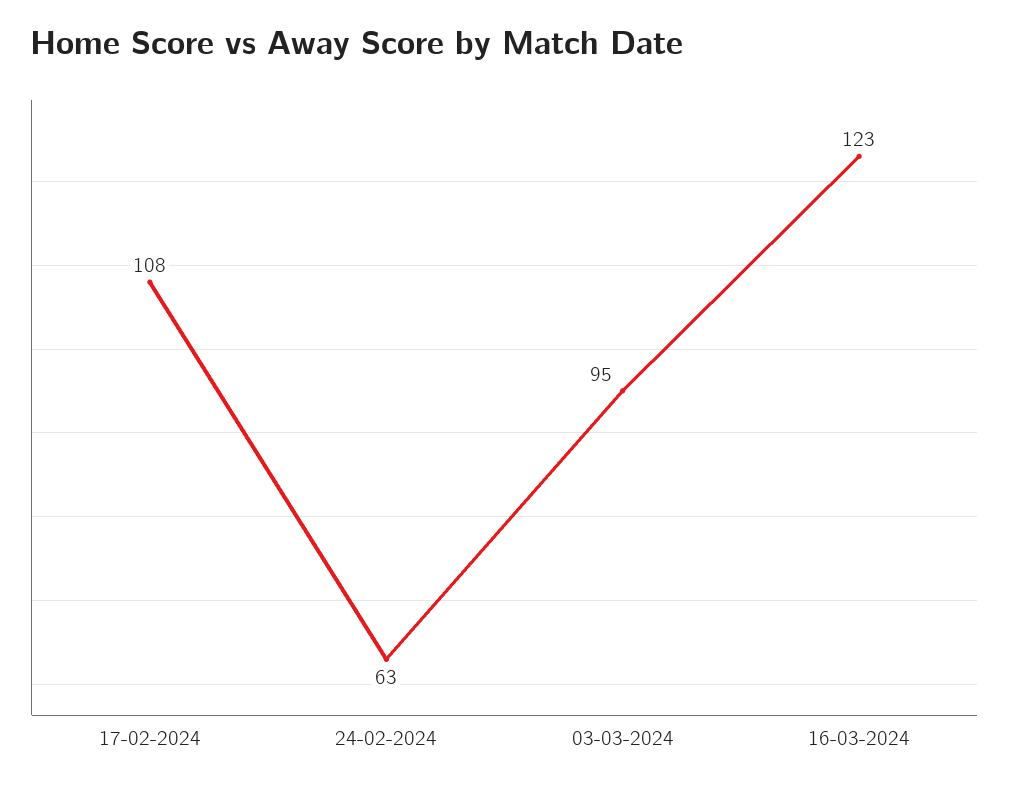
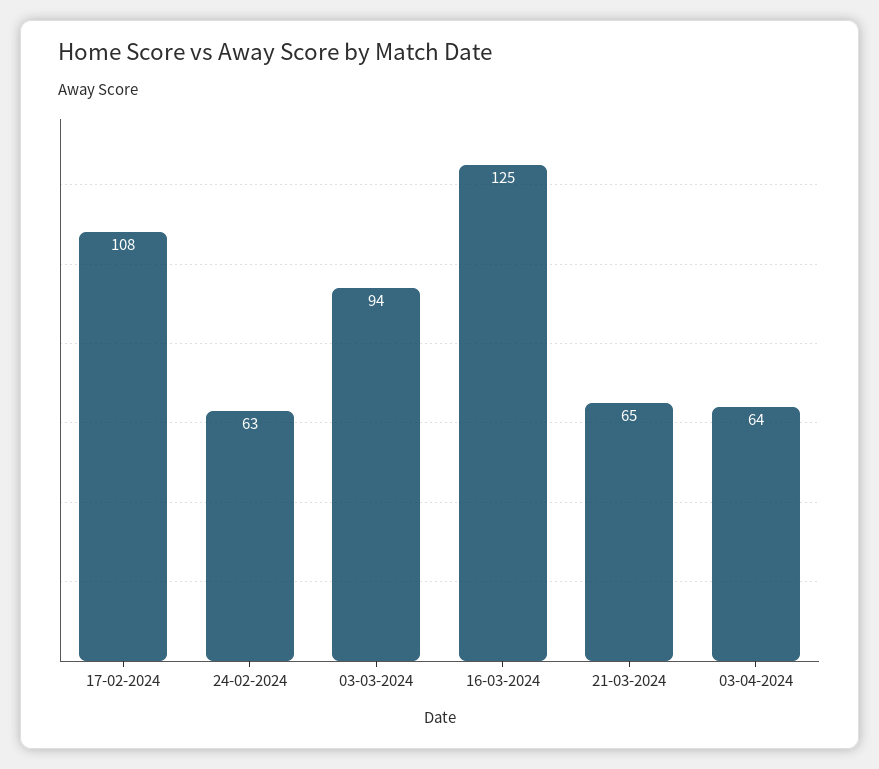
03-03-2024: 95 -> 94
16-03-2024: 123 -> 125
21-03-2024: none -> 65
03-04-2024: none -> 64

